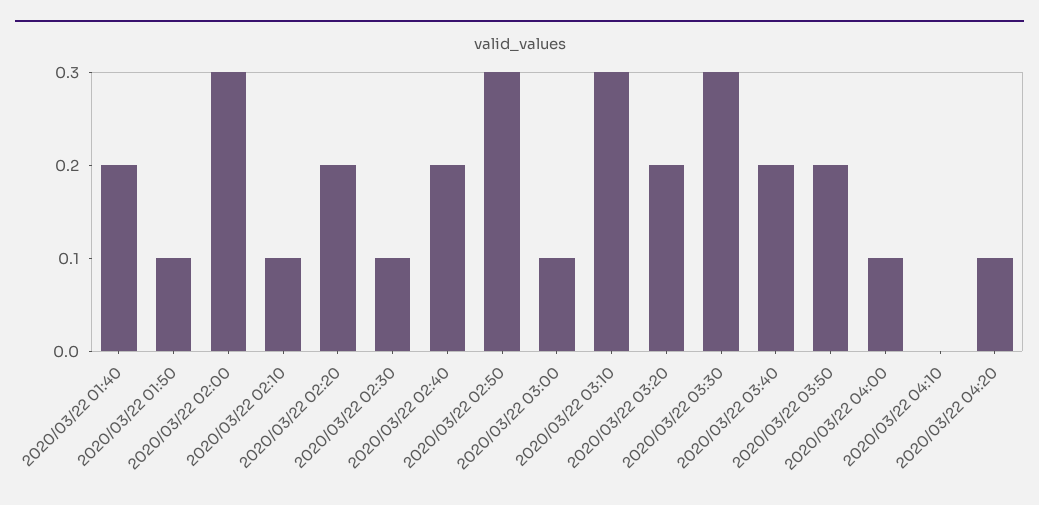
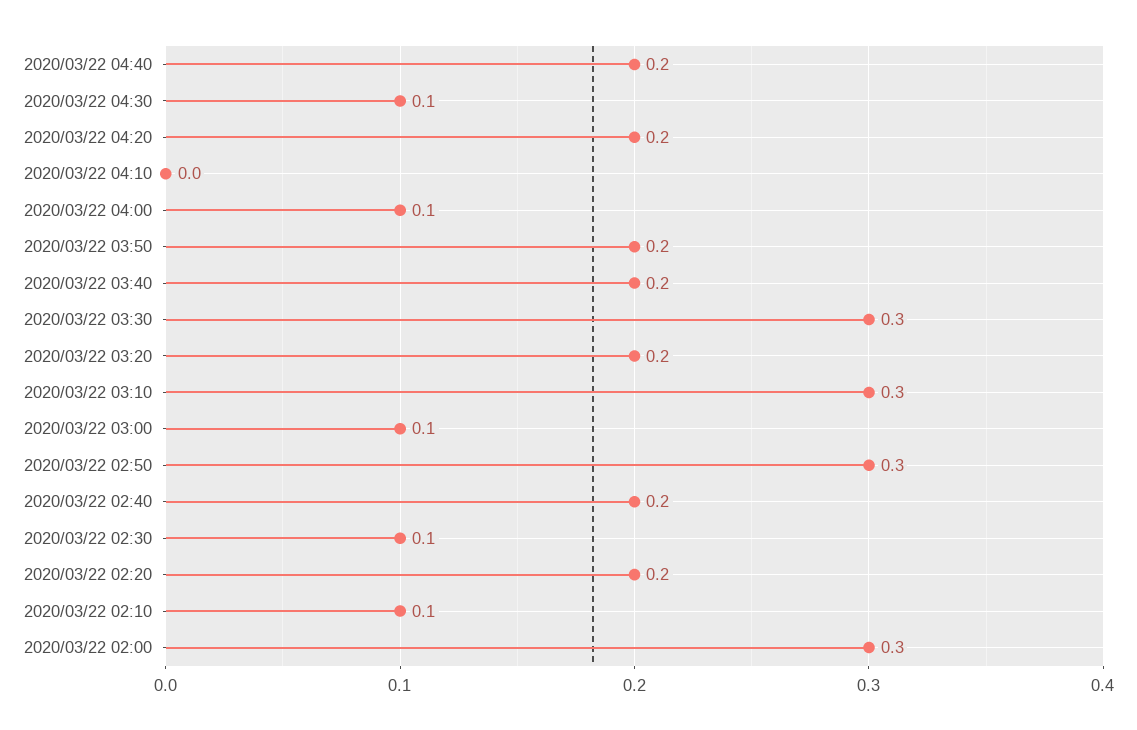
2020/03/22 01:40: 0.2 -> none
2020/03/22 01:50: 0.1 -> none
2020/03/22 04:20: 0.1 -> 0.2
2020/03/22 04:40: none -> 0.2
2020/03/22 04:30: none -> 0.1

